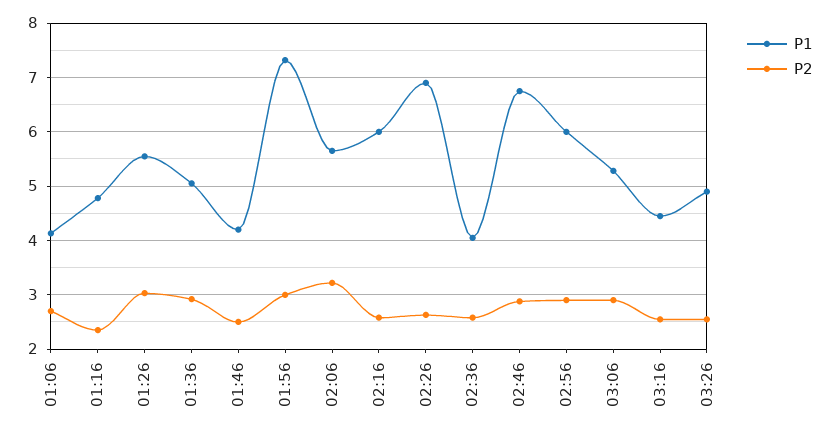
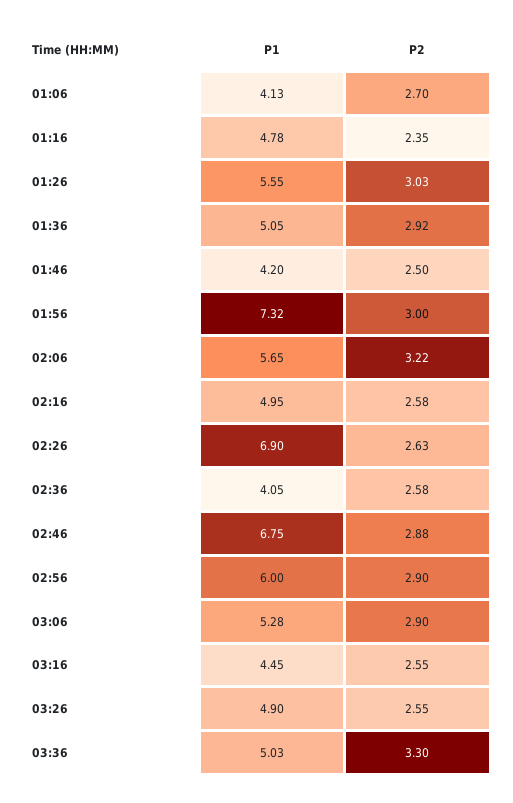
P1, 02:16: 6 -> 4.95
P1, 03:36: none -> 5.03
P2, 03:36: none -> 3.3

